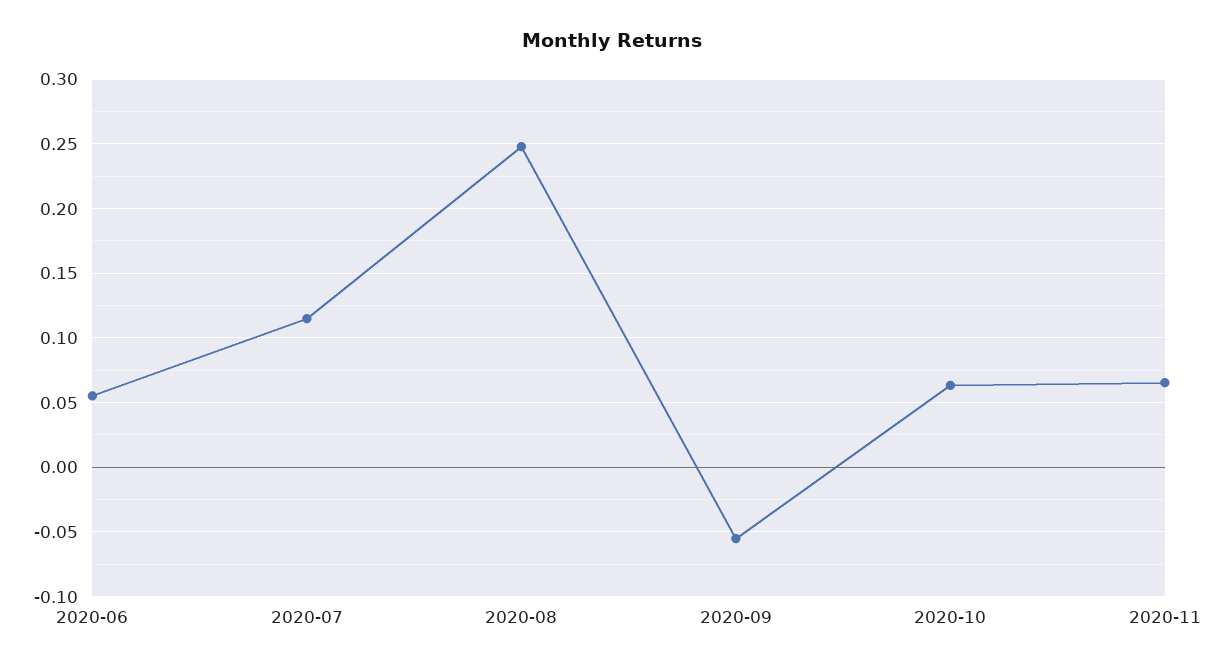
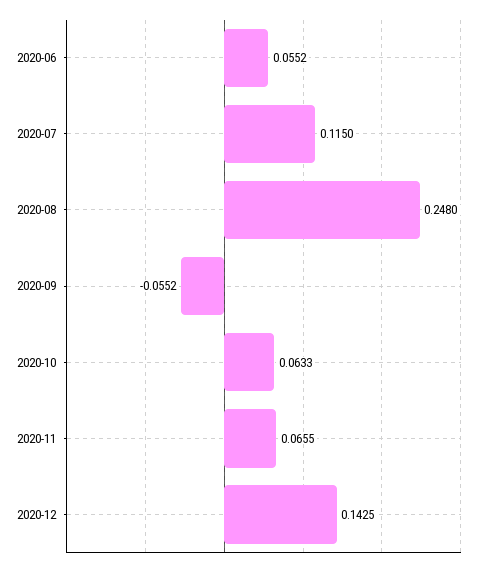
2020-12: none -> 0.1425

